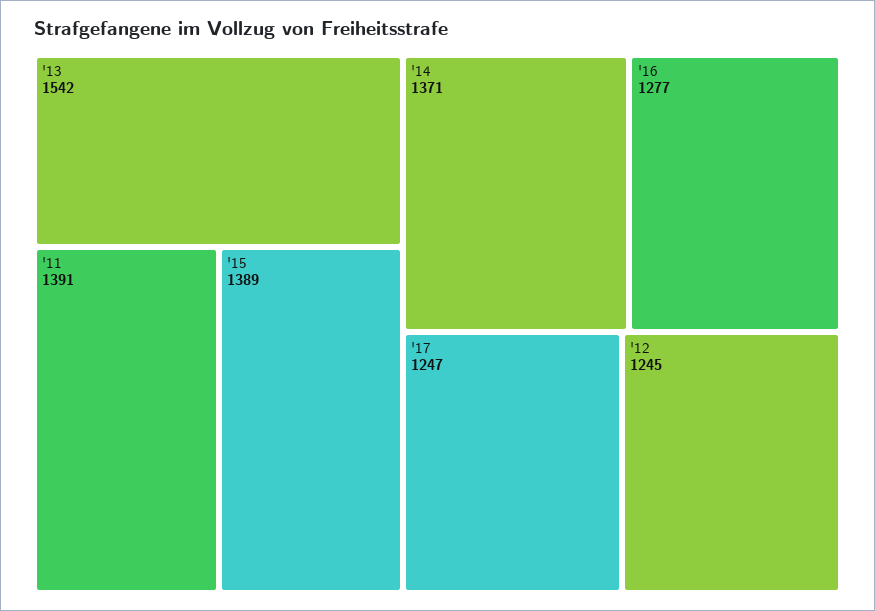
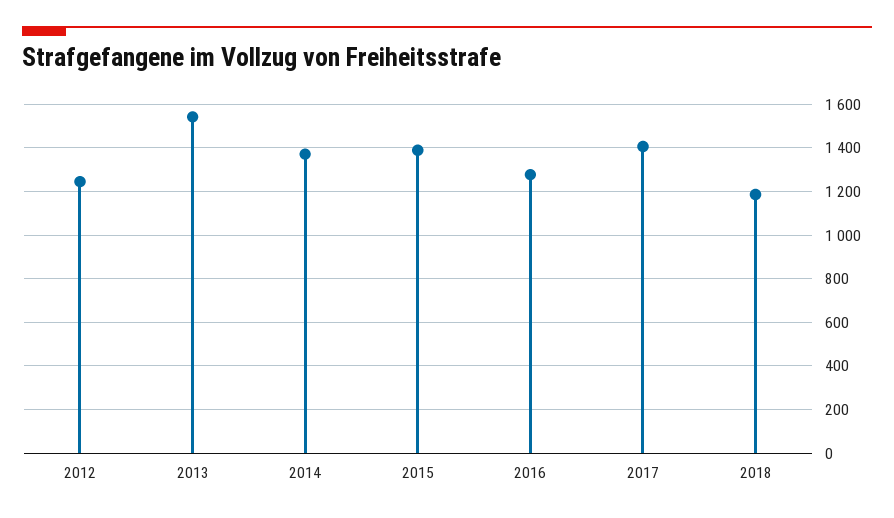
'11: 1391 -> none
'17: 1247 -> 1400
2018: none -> 1200

